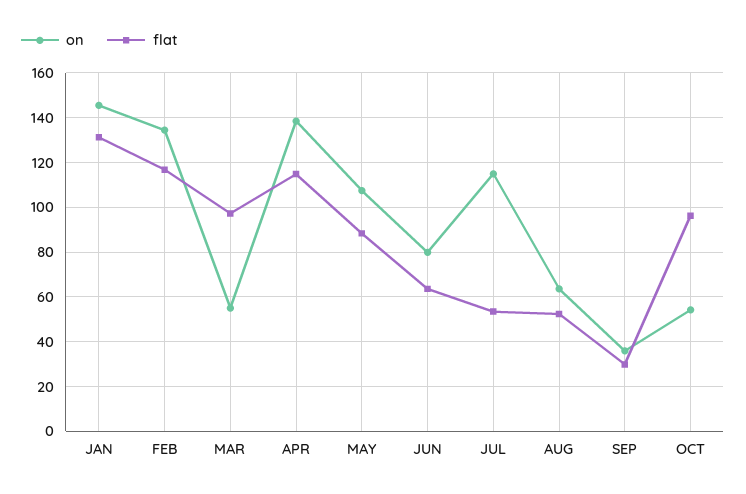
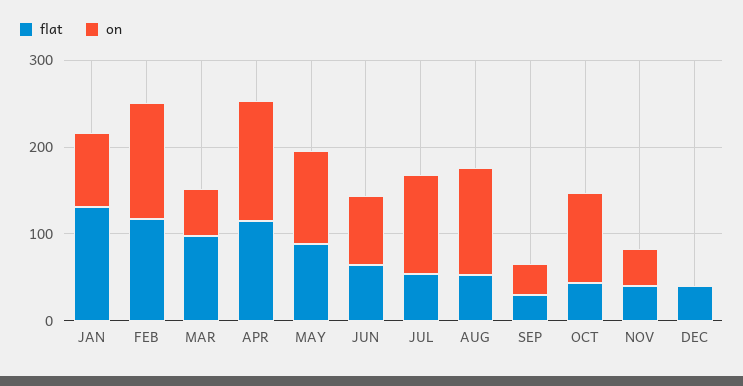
on, JAN: 145 -> 80
on, AUG: 65 -> 120
on, OCT: 55 -> 100
flat, OCT: 95 -> 40
flat, NOV: none -> 40
on, NOV: none -> 40
flat, DEC: none -> 40
on, DEC: none -> 0

